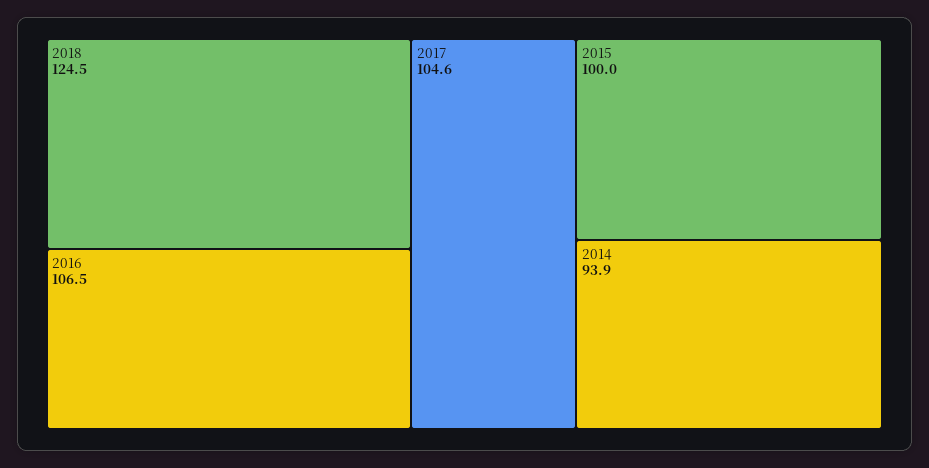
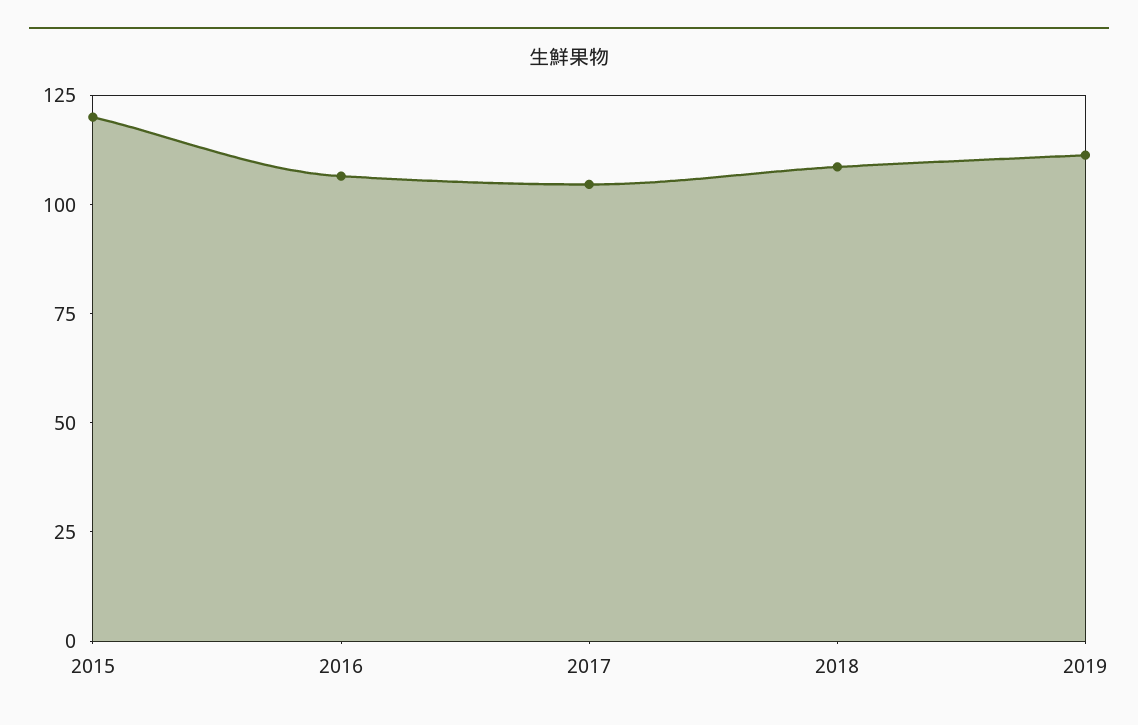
2018: 124.5 -> 110
2015: 100 -> 120
2014: 93.9 -> none
2019: none -> 110

